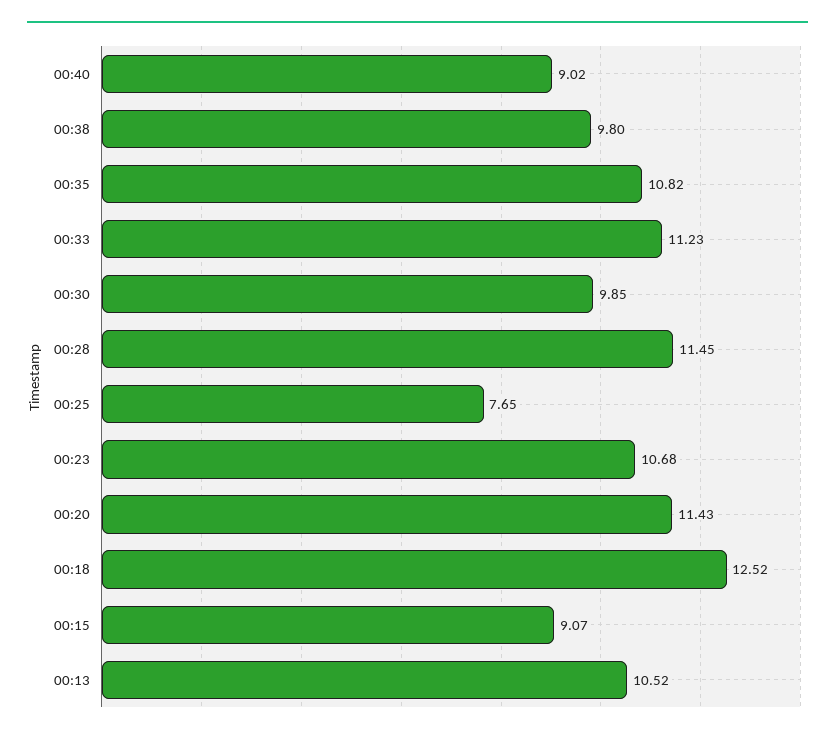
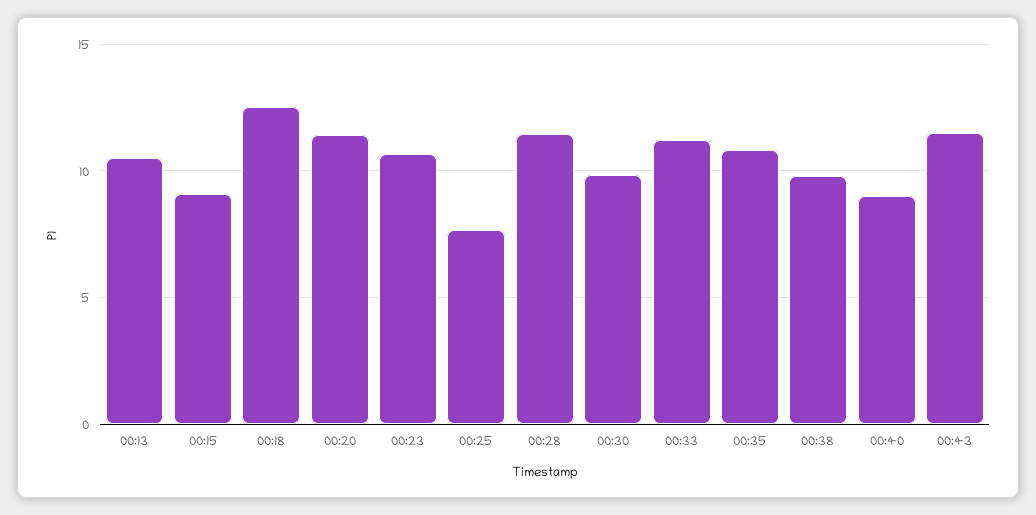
00:43: none -> 11.5

